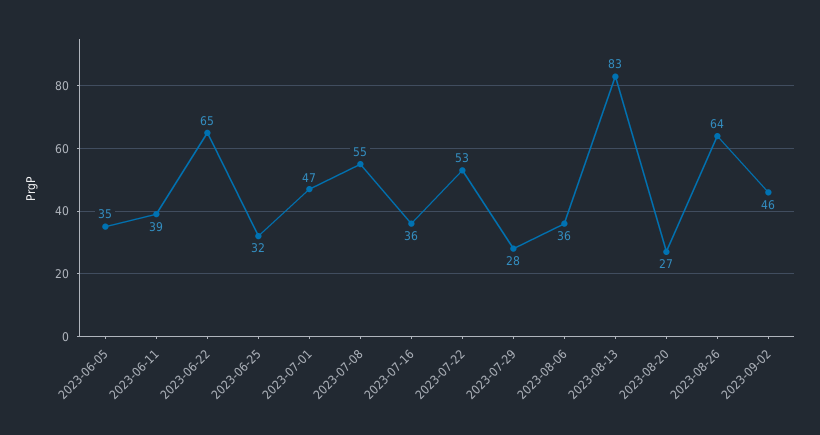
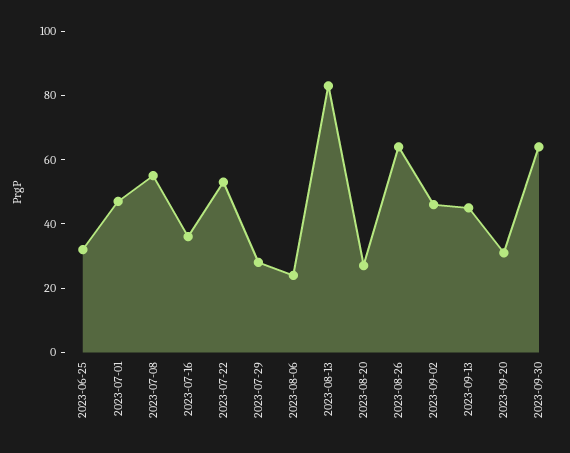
2023-06-05: 35 -> none
2023-06-11: 39 -> none
2023-06-22: 65 -> none
2023-08-06: 36 -> 25
2023-09-13: none -> 45
2023-09-20: none -> 30
2023-09-30: none -> 65

